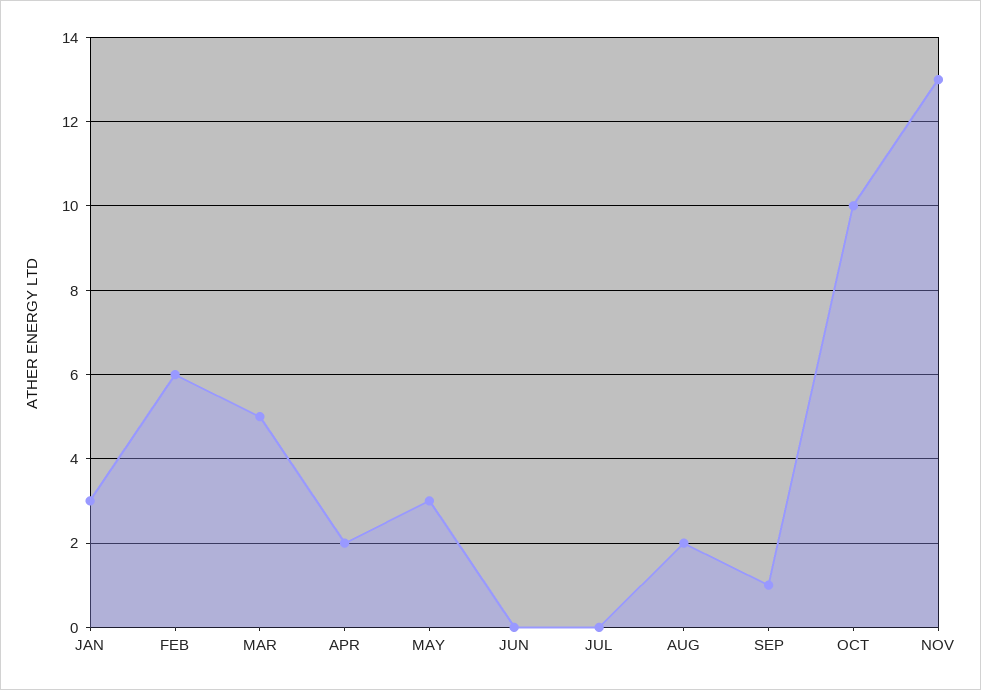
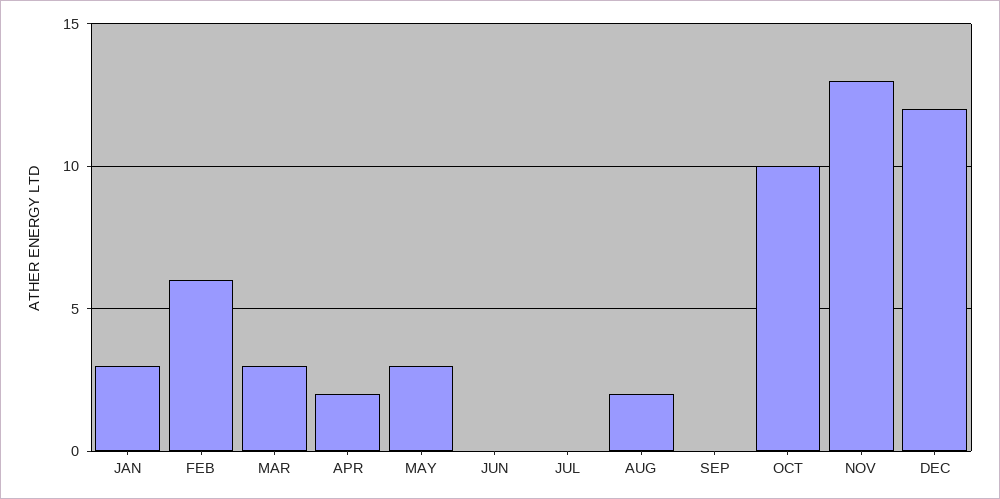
MAR: 5 -> 3
SEP: 1 -> 0
DEC: none -> 12

